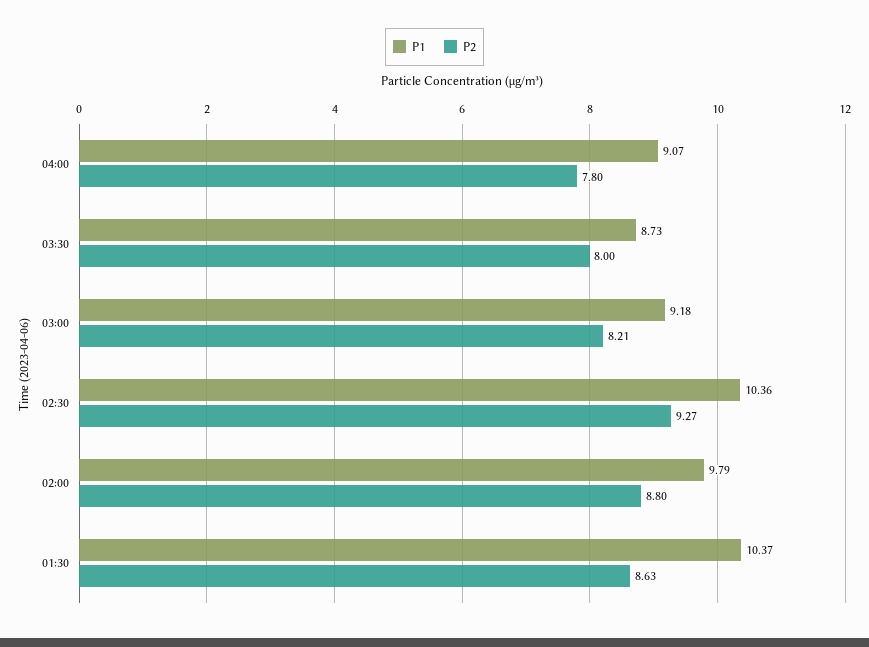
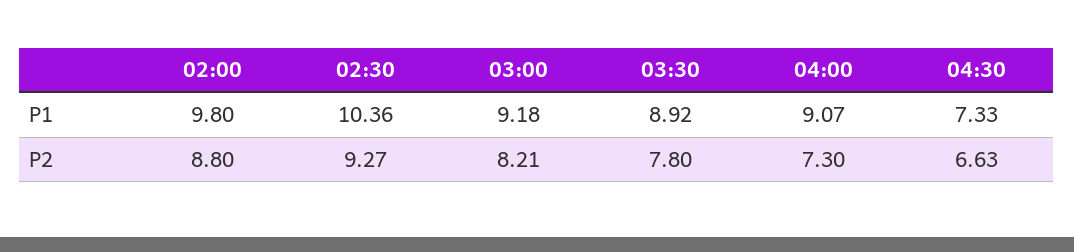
P2, 04:00: 7.8 -> 7.3
P1, 03:30: 8.73 -> 8.92
P2, 03:30: 8 -> 7.8
P1, 02:00: 9.79 -> 9.8
P1, 01:30: 10.37 -> none
P2, 01:30: 8.63 -> none
P1, 04:30: none -> 7.33
P2, 04:30: none -> 6.63

